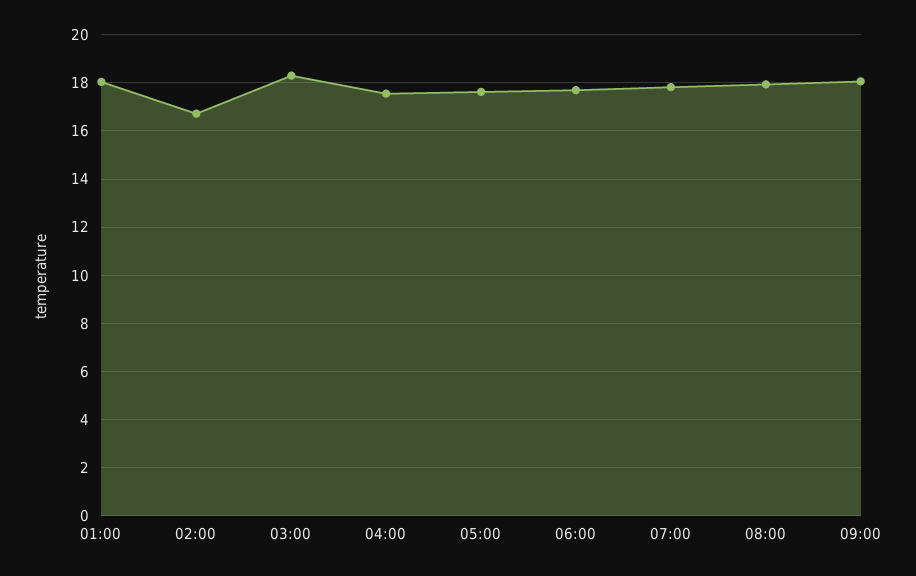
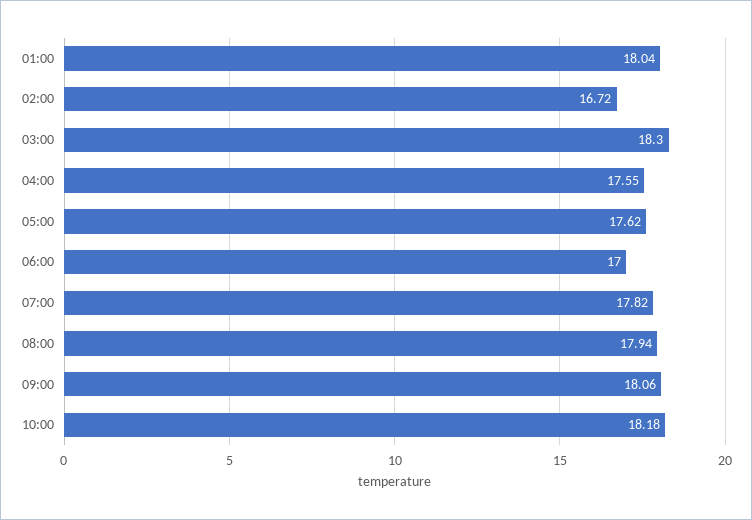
06:00: 17.75 -> 17
10:00: none -> 18.18

